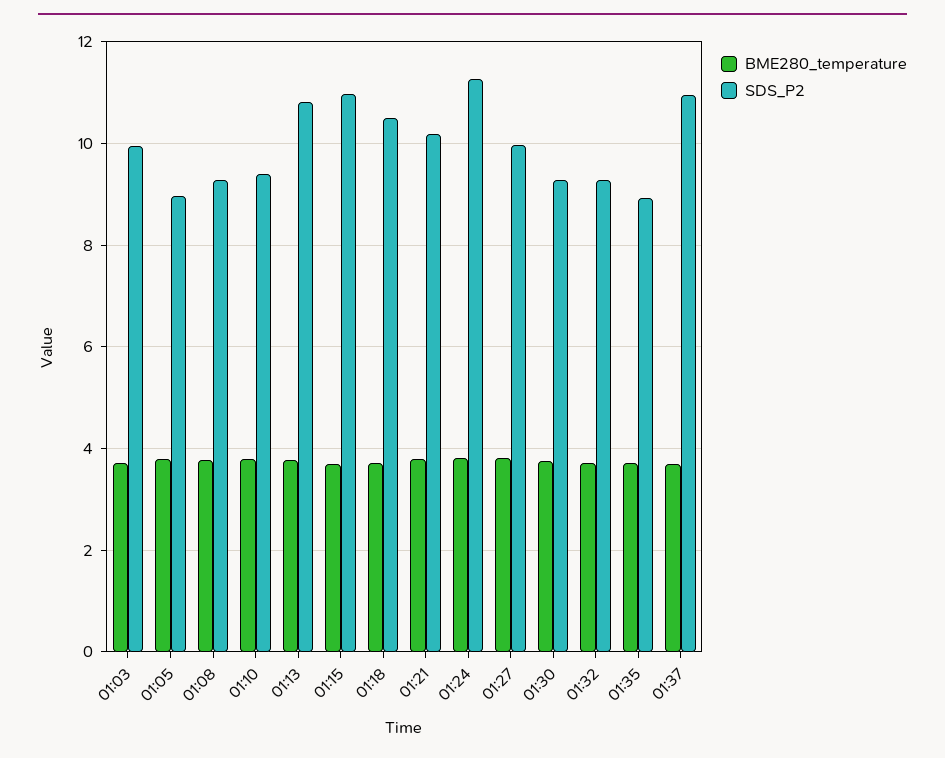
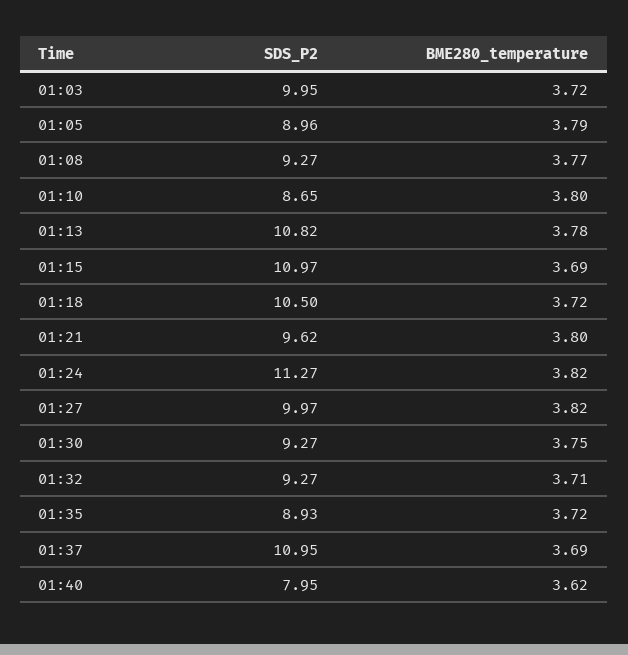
SDS_P2, 01:10: 9.4 -> 8.65
SDS_P2, 01:21: 10.2 -> 9.62
SDS_P2, 01:40: none -> 7.95
BME280_temperature, 01:40: none -> 3.62

